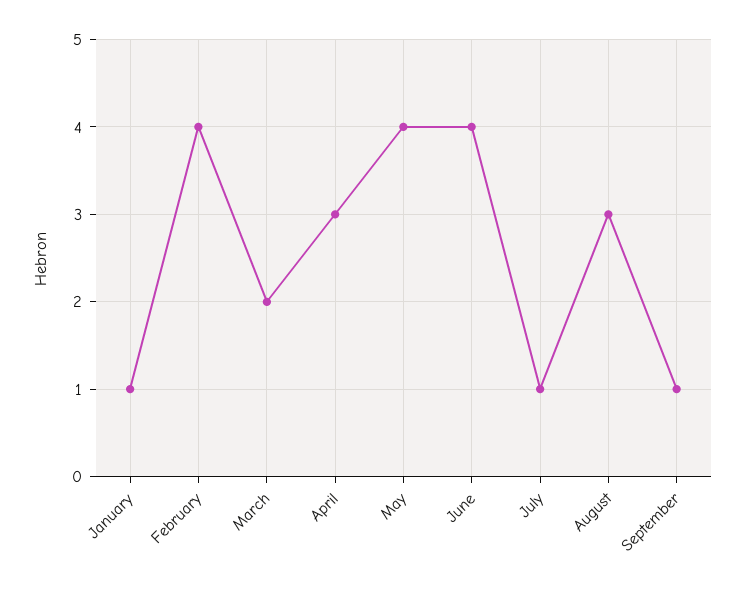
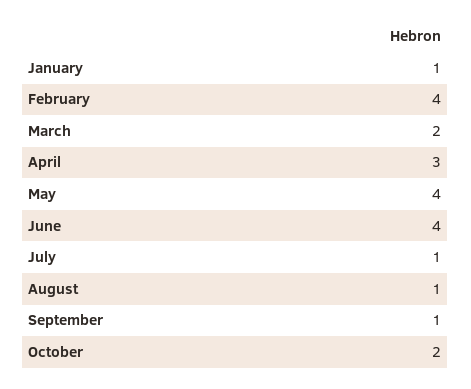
August: 3 -> 1
October: none -> 2

